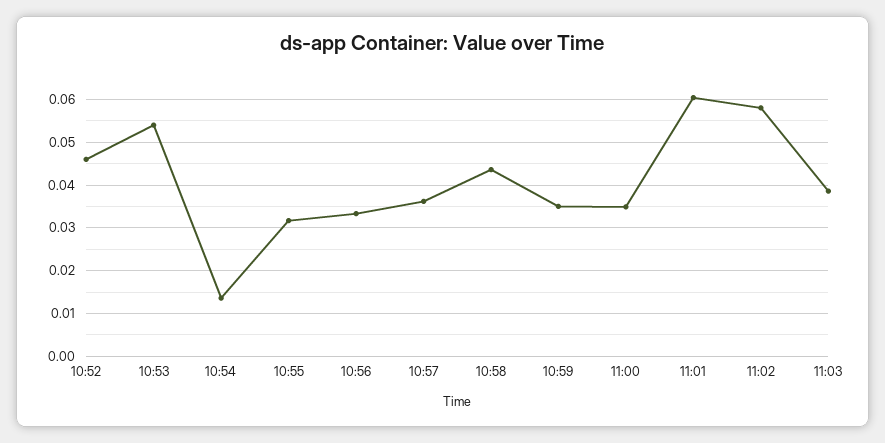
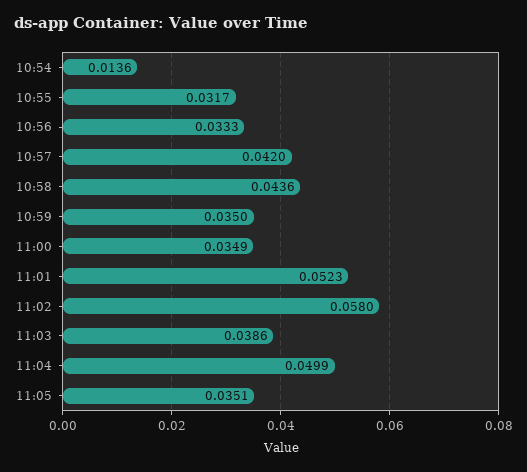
10:52: 0.046 -> none
10:53: 0.054 -> none
10:57: 0.036 -> 0.042
11:01: 0.06 -> 0.0523
11:04: none -> 0.0499
11:05: none -> 0.0351

